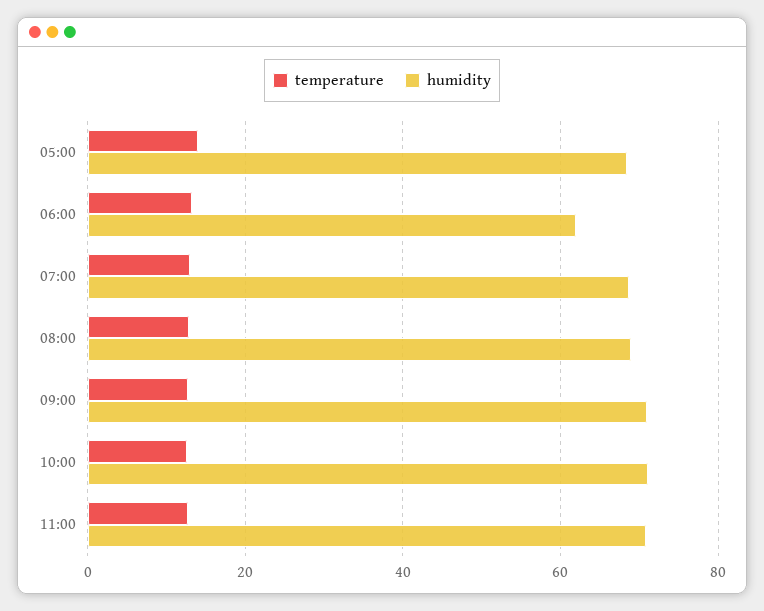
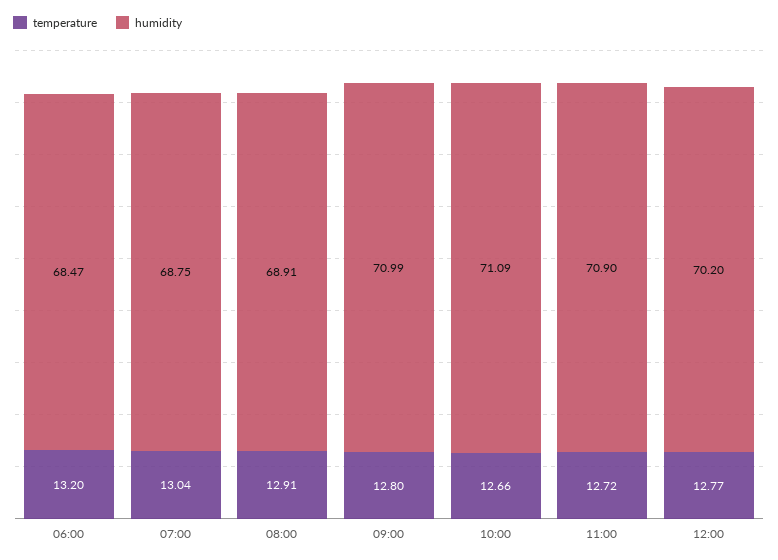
temperature, 05:00: 14 -> none
humidity, 05:00: 68 -> none
humidity, 06:00: 62 -> 68.47
temperature, 12:00: none -> 12.77
humidity, 12:00: none -> 70.2

